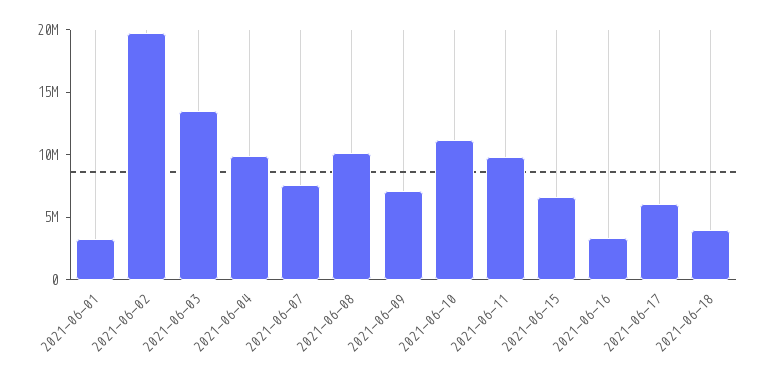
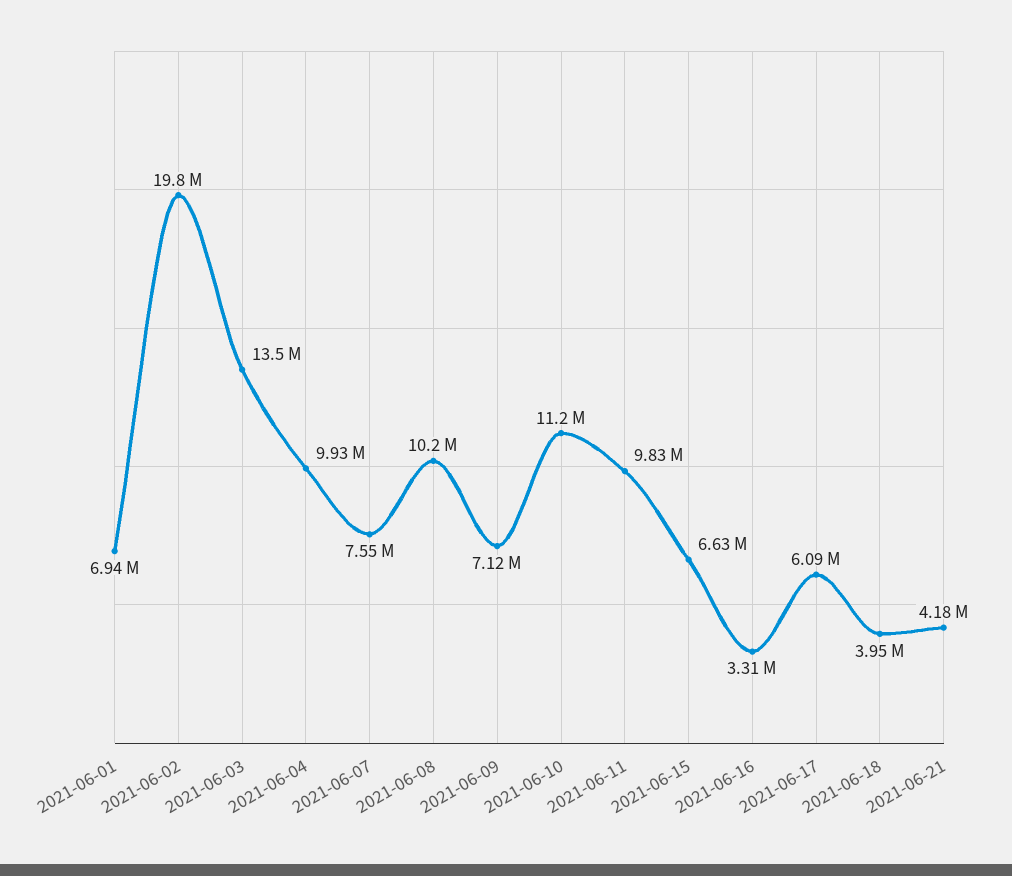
2021-06-01: 3000000 -> 6940000
2021-06-21: none -> 4180000

